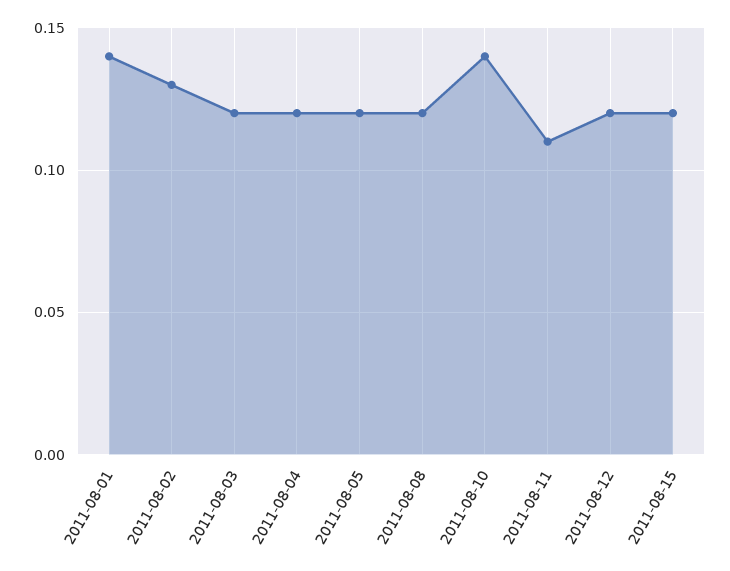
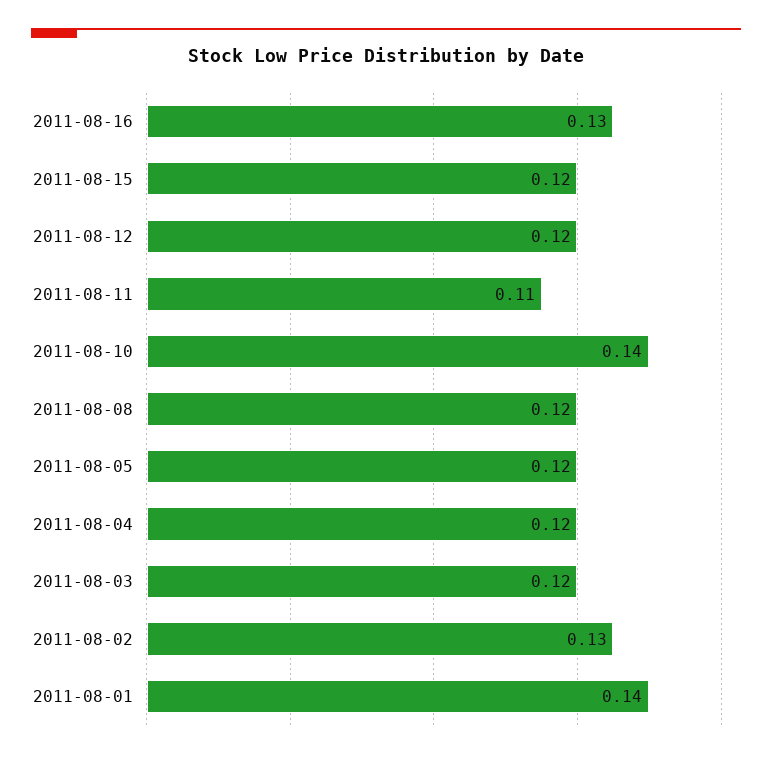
2011-08-16: none -> 0.13

